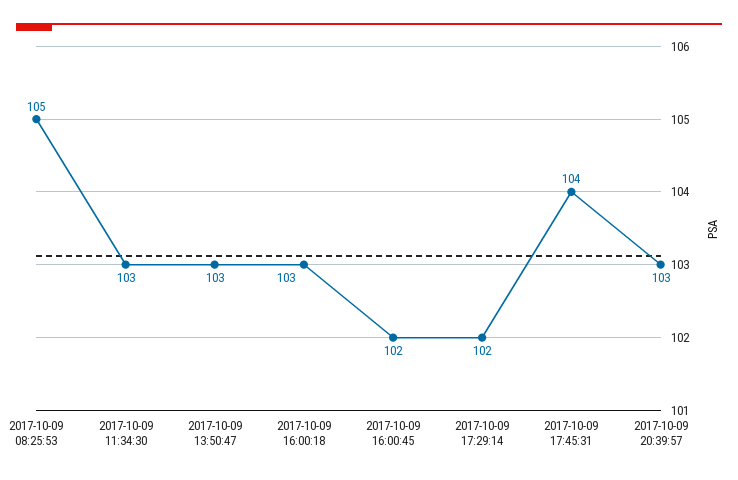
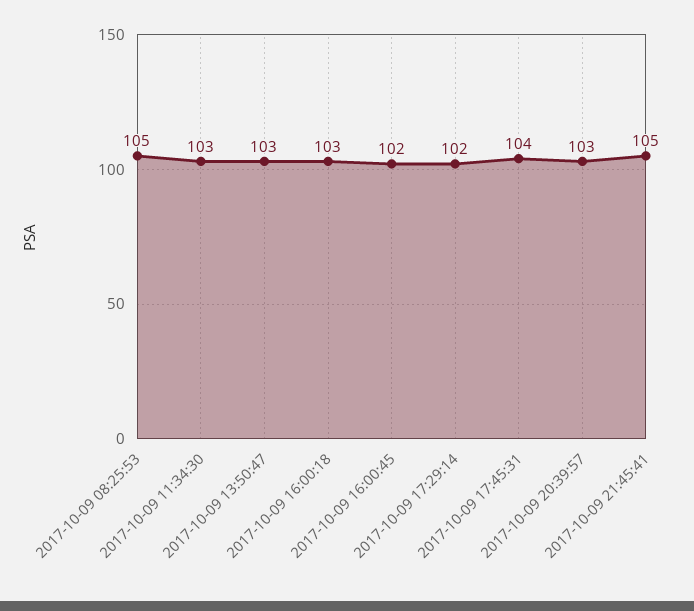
2017-10-09 21:45:41: none -> 105

